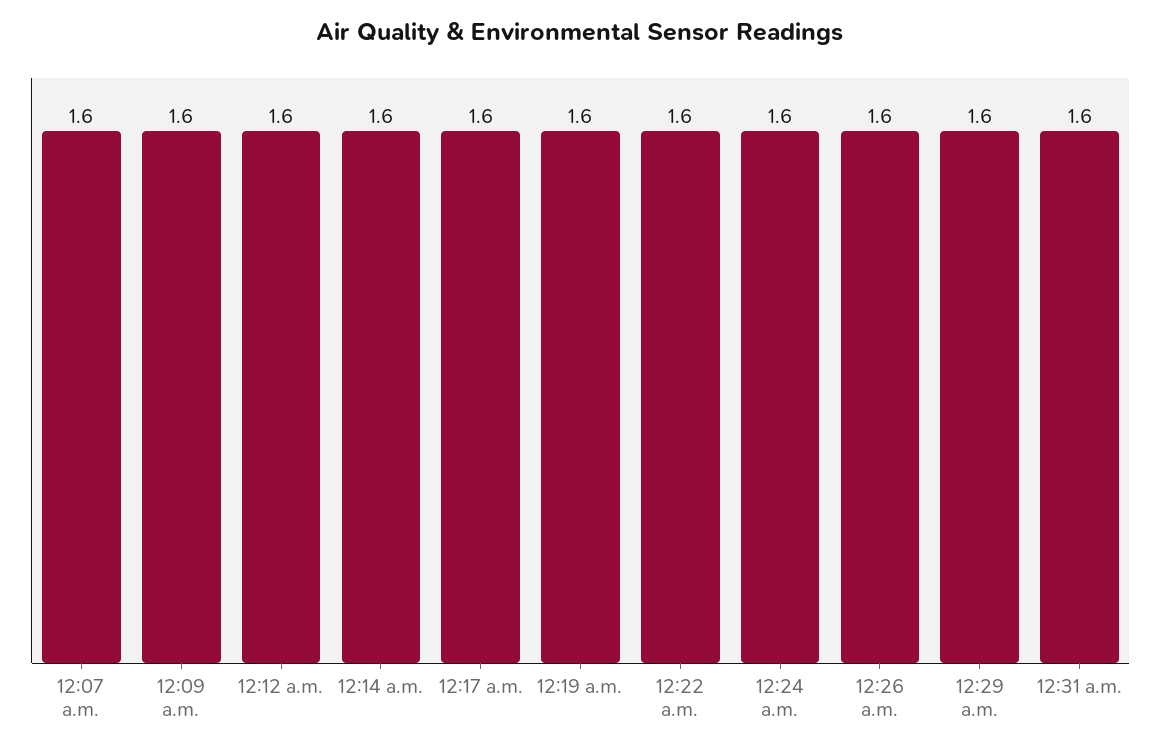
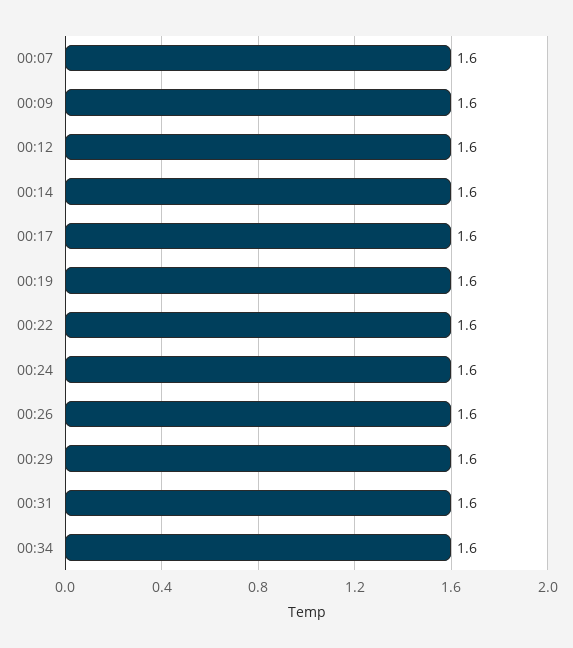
00:34: none -> 1.6

